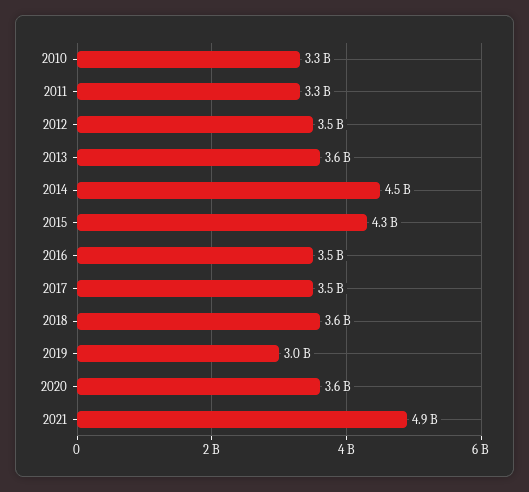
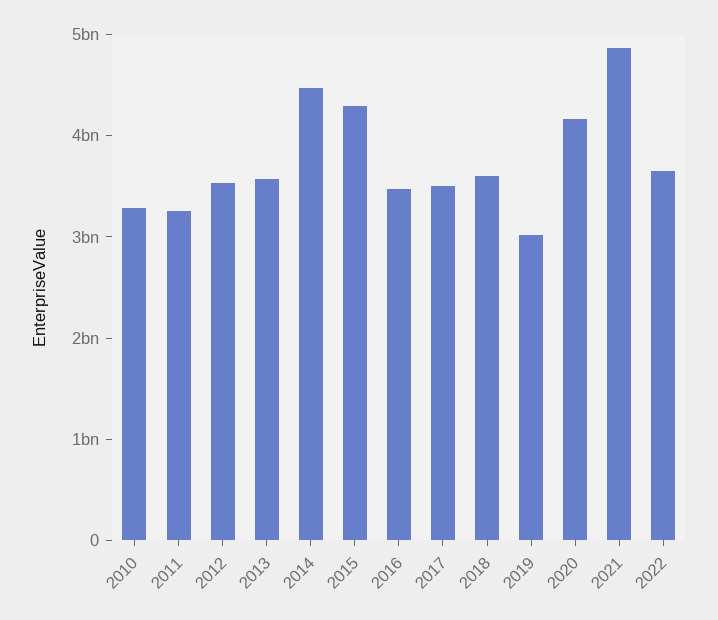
2020: 3600000000 -> 4200000000
2022: none -> 3600000000

